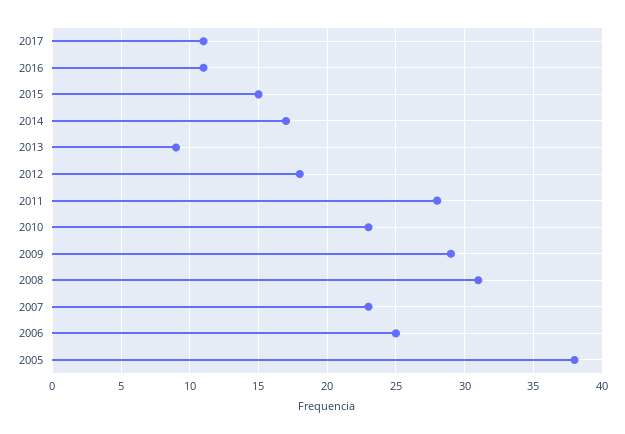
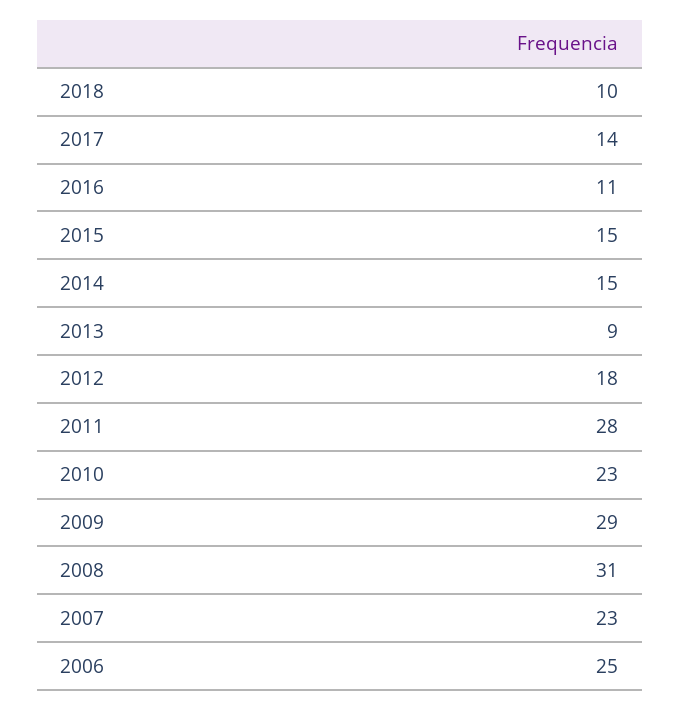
2017: 11 -> 14
2014: 17 -> 15
2005: 38 -> none
2018: none -> 10

